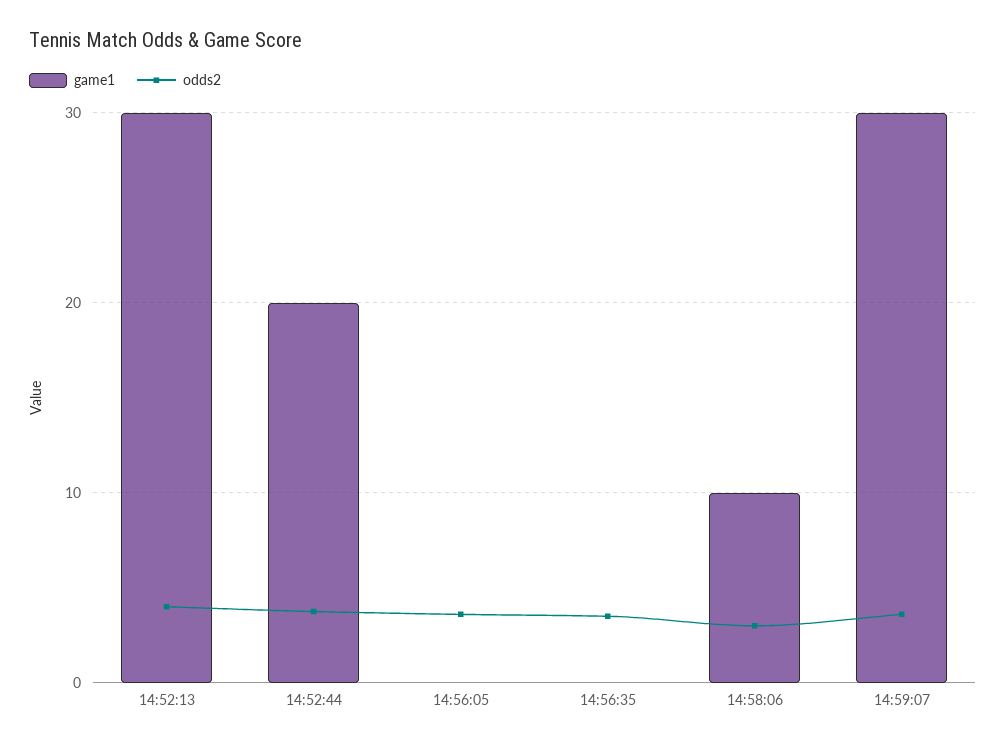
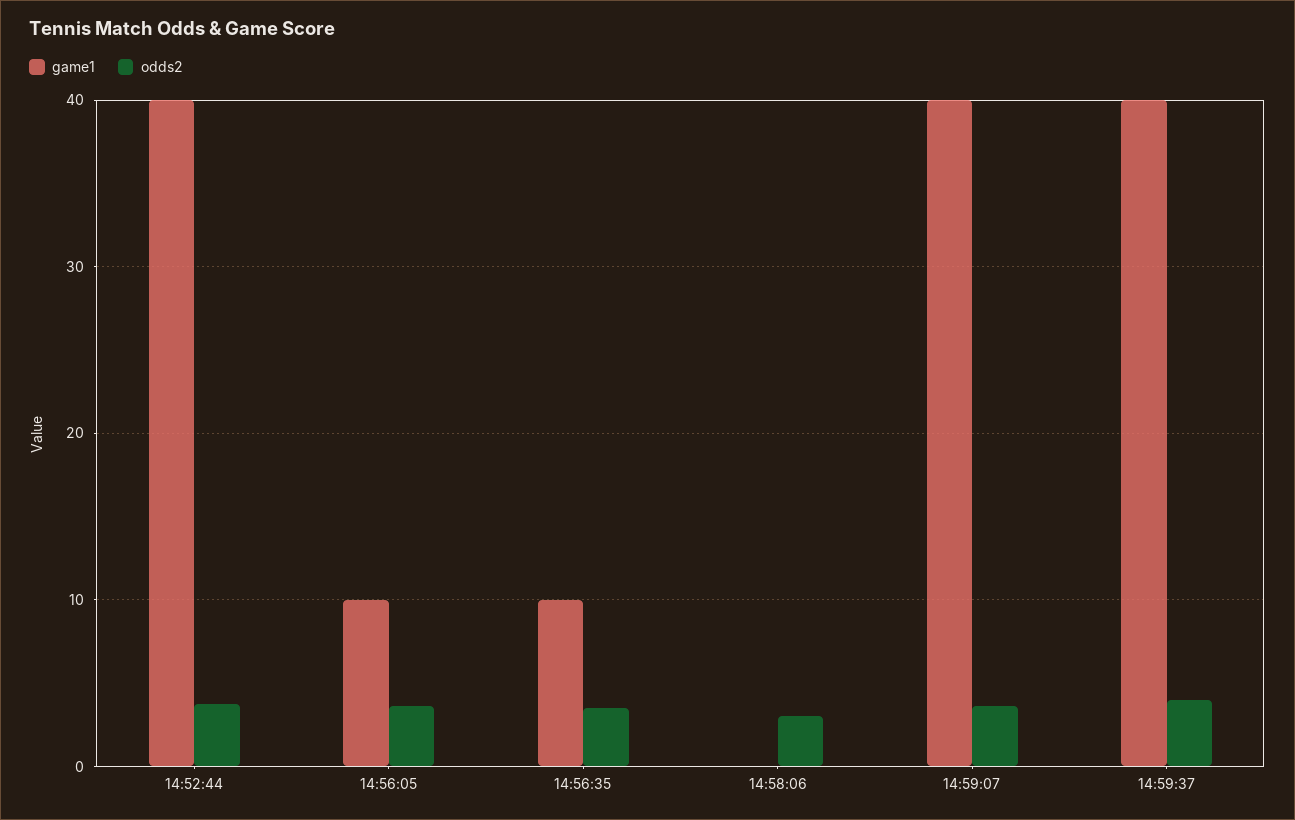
game1, 14:52:13: 30 -> none
odds2, 14:52:13: 4 -> none
game1, 14:52:44: 20 -> 40
game1, 14:56:05: 0 -> 10
game1, 14:56:35: 0 -> 10
game1, 14:58:06: 10 -> 0
game1, 14:59:07: 30 -> 40
game1, 14:59:37: none -> 40
odds2, 14:59:37: none -> 4

